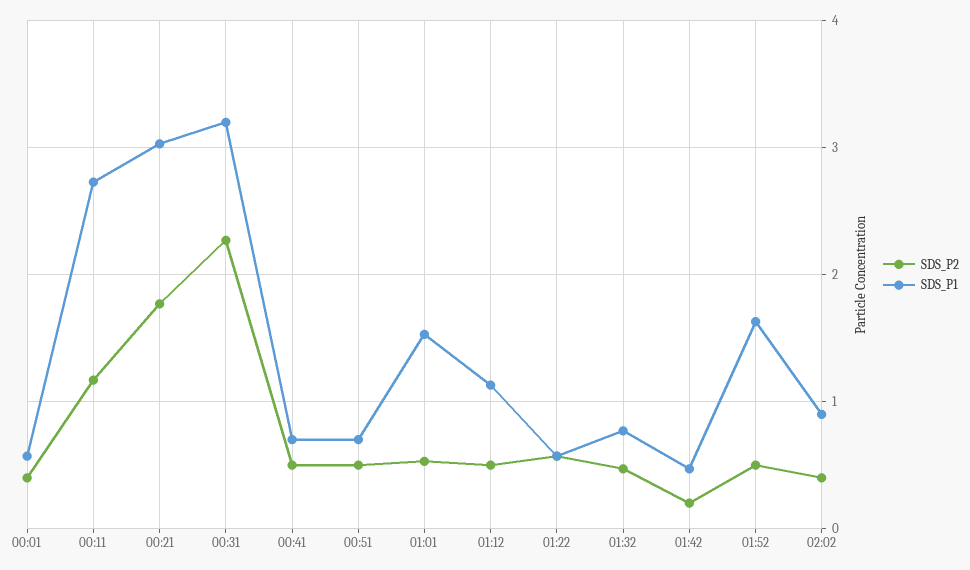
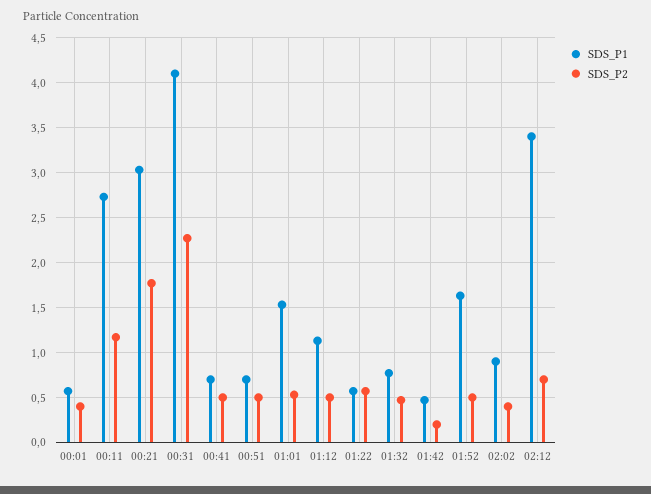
SDS_P1, 00:31: 3.2 -> 4.1
SDS_P1, 02:12: none -> 3.4
SDS_P2, 02:12: none -> 0.7

